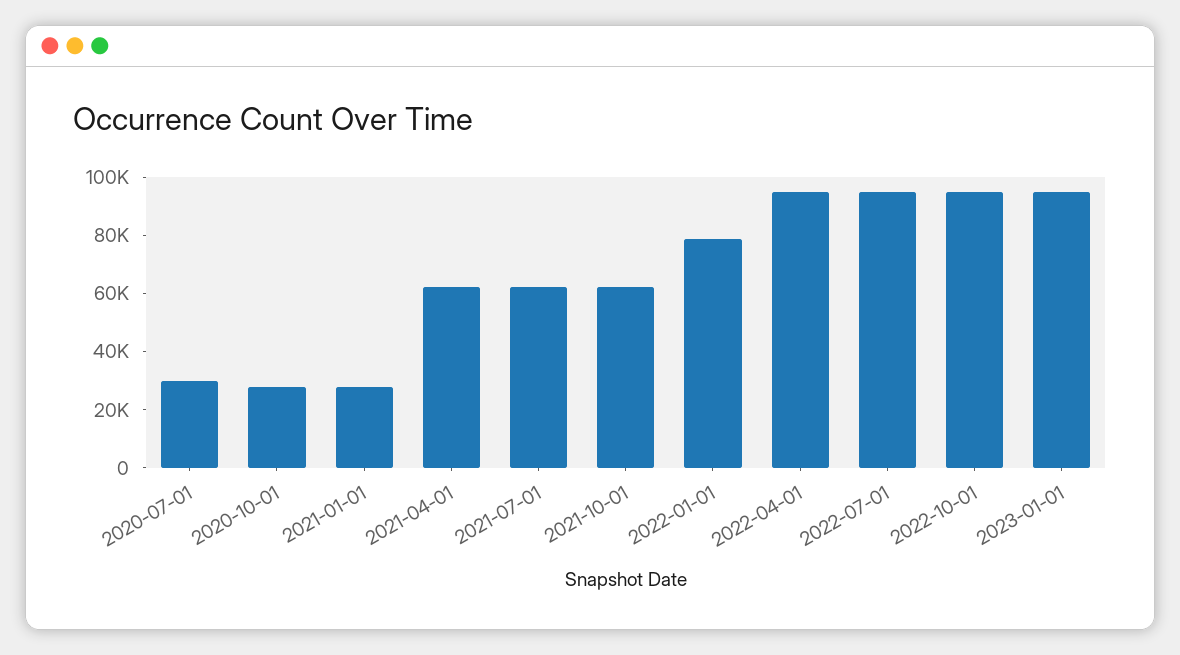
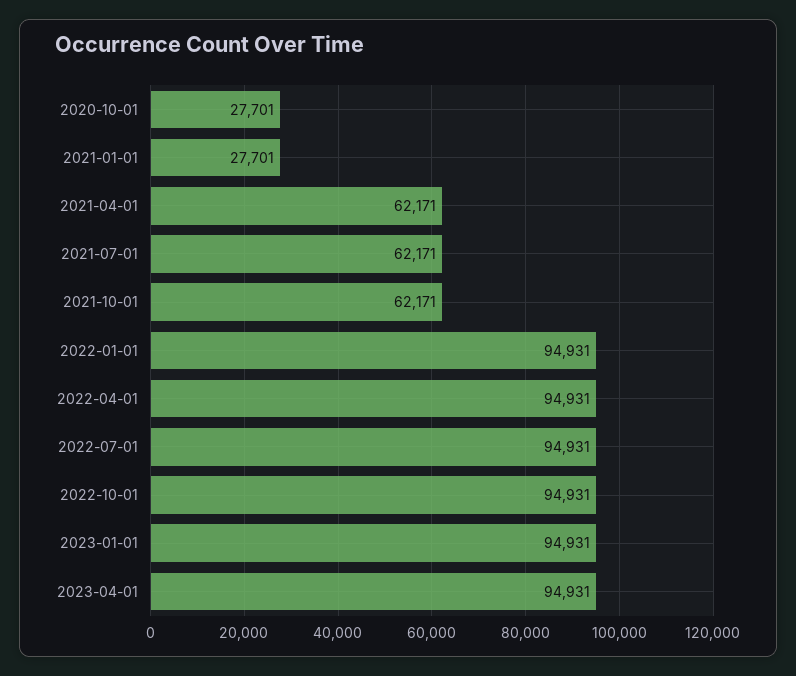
2020-07-01: 30000 -> none
2022-01-01: 80000 -> 94931
2023-04-01: none -> 94931

